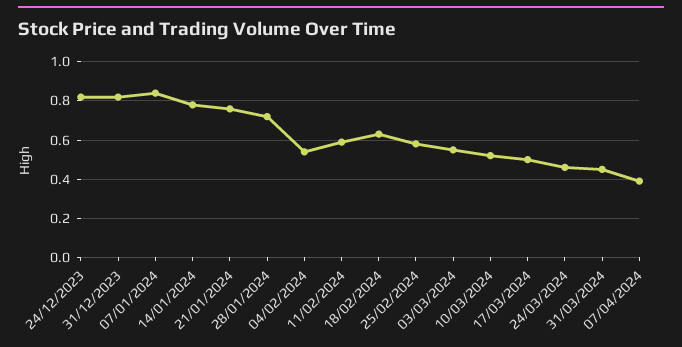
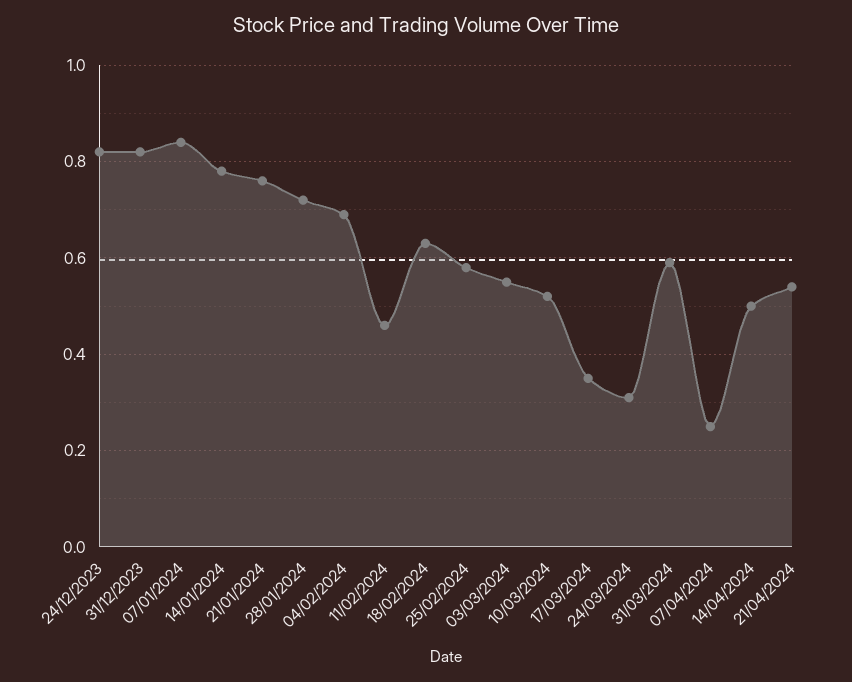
04/02/2024: 0.55 -> 0.7
11/02/2024: 0.6 -> 0.45
17/03/2024: 0.5 -> 0.35
24/03/2024: 0.45 -> 0.3
31/03/2024: 0.45 -> 0.6
07/04/2024: 0.4 -> 0.25
14/04/2024: none -> 0.5
21/04/2024: none -> 0.55

